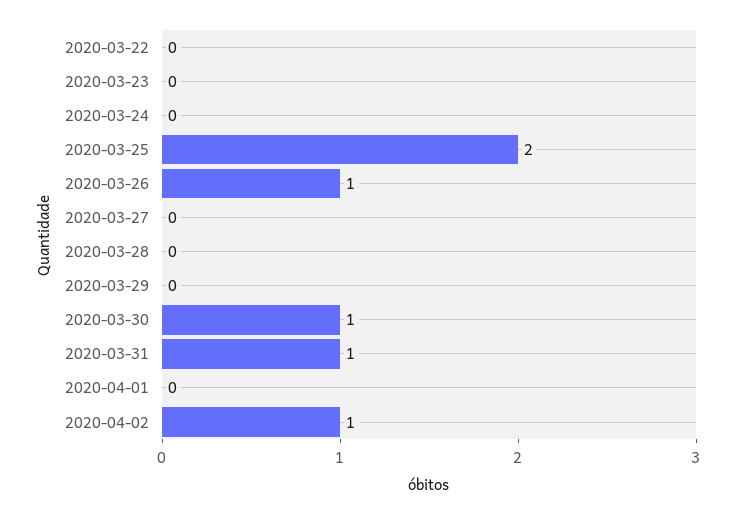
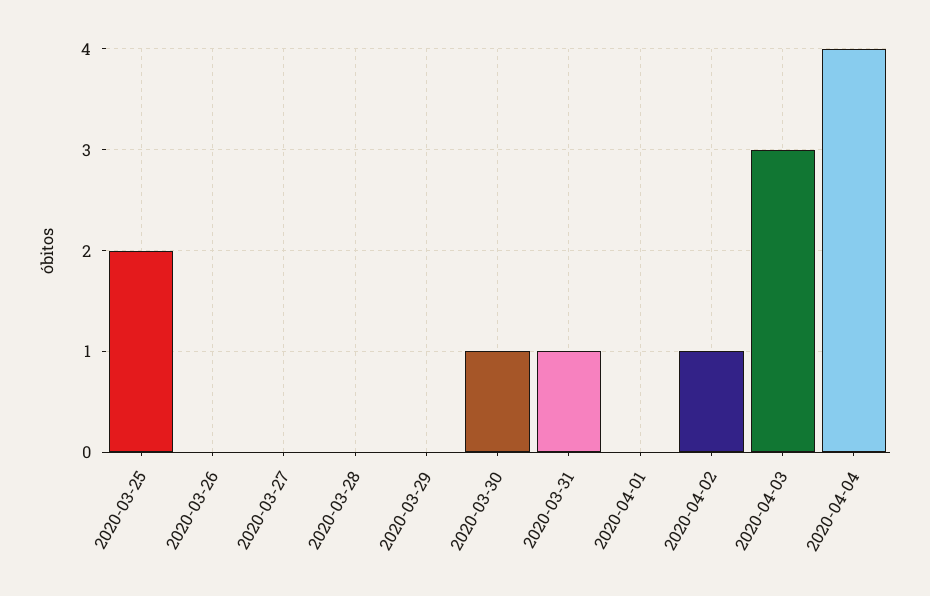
2020-03-22: 0 -> none
2020-03-23: 0 -> none
2020-03-24: 0 -> none
2020-03-26: 1 -> 0
2020-04-03: none -> 3
2020-04-04: none -> 4

